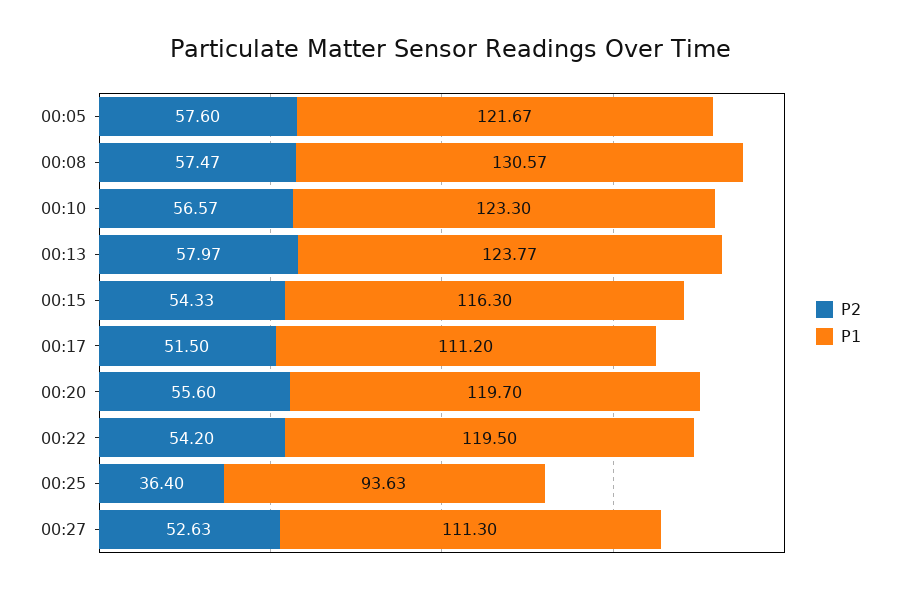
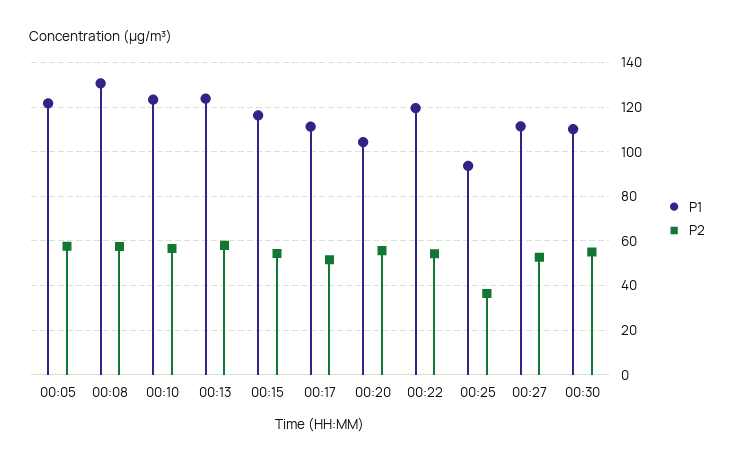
P1, 00:20: 119.7 -> 105
P1, 00:30: none -> 110
P2, 00:30: none -> 55

